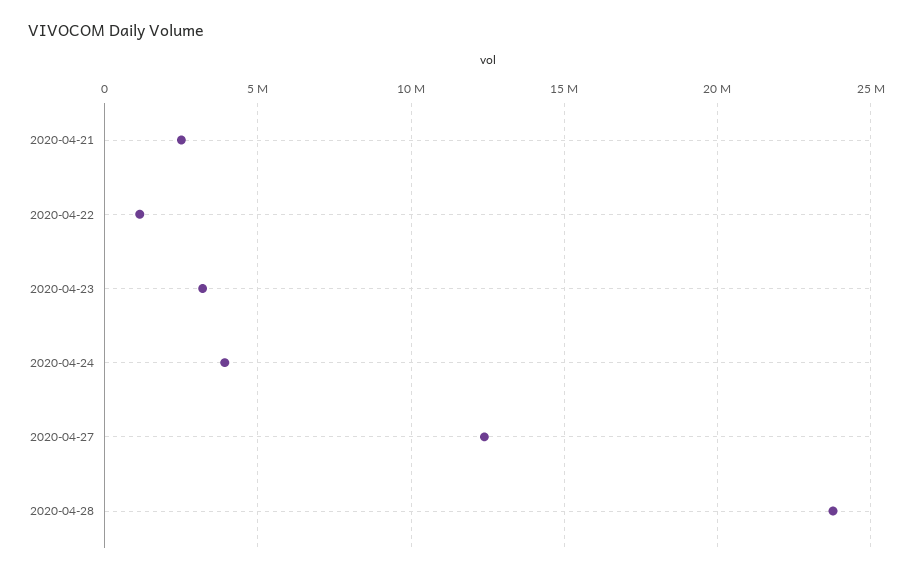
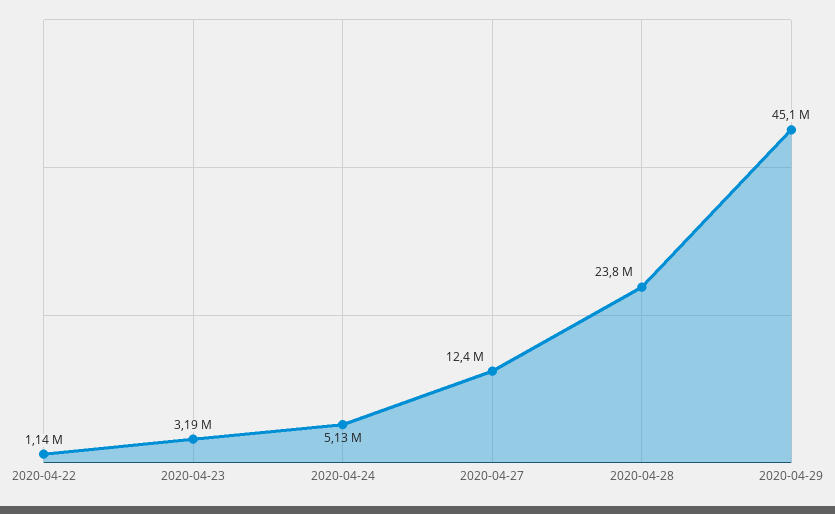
2020-04-21: 2500000 -> none
2020-04-24: 4000000 -> 5130000
2020-04-29: none -> 45100000

